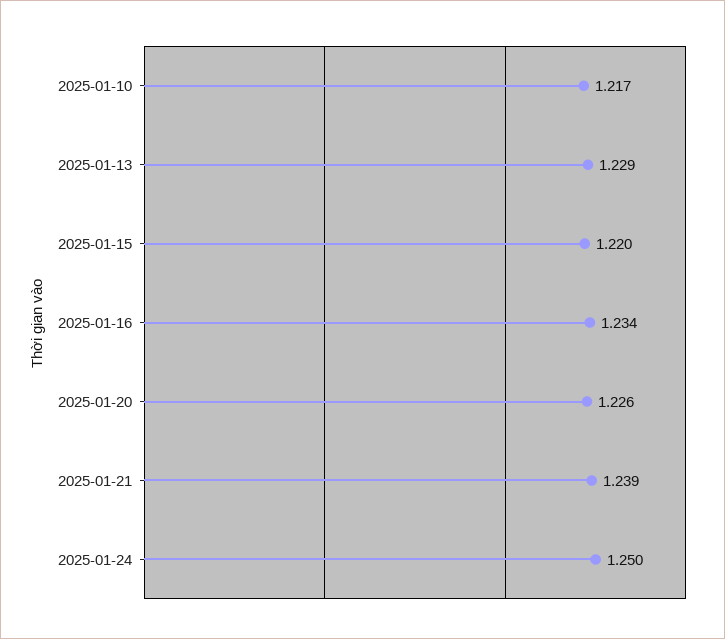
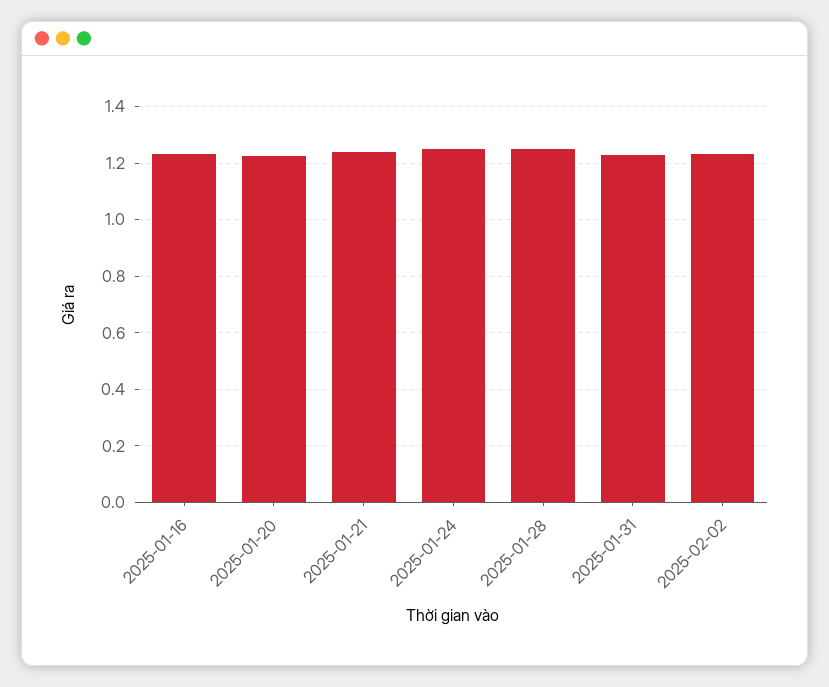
2025-01-10: 1.217 -> none
2025-01-13: 1.229 -> none
2025-01-15: 1.22 -> none
2025-01-28: none -> 1.25
2025-01-31: none -> 1.225
2025-02-02: none -> 1.225

